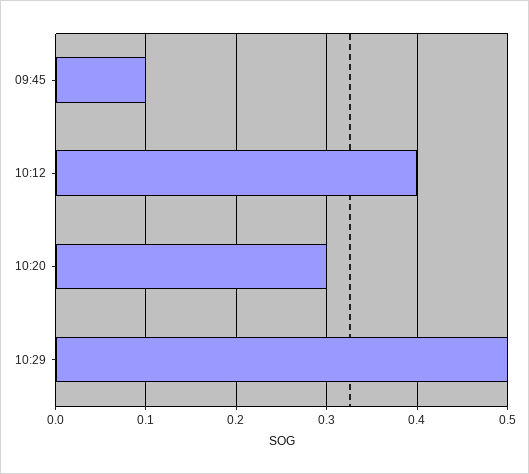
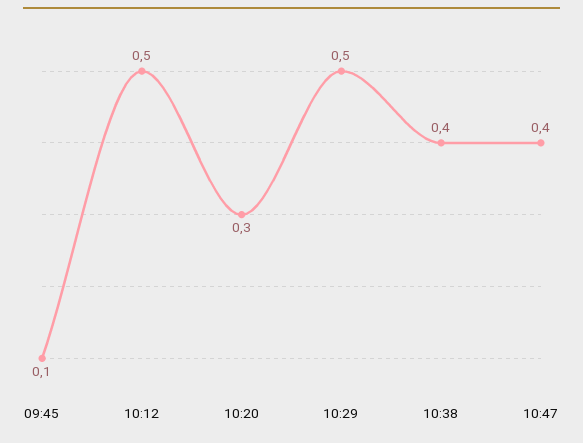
10:12: 0.4 -> 0.5
10:38: none -> 0.4
10:47: none -> 0.4

